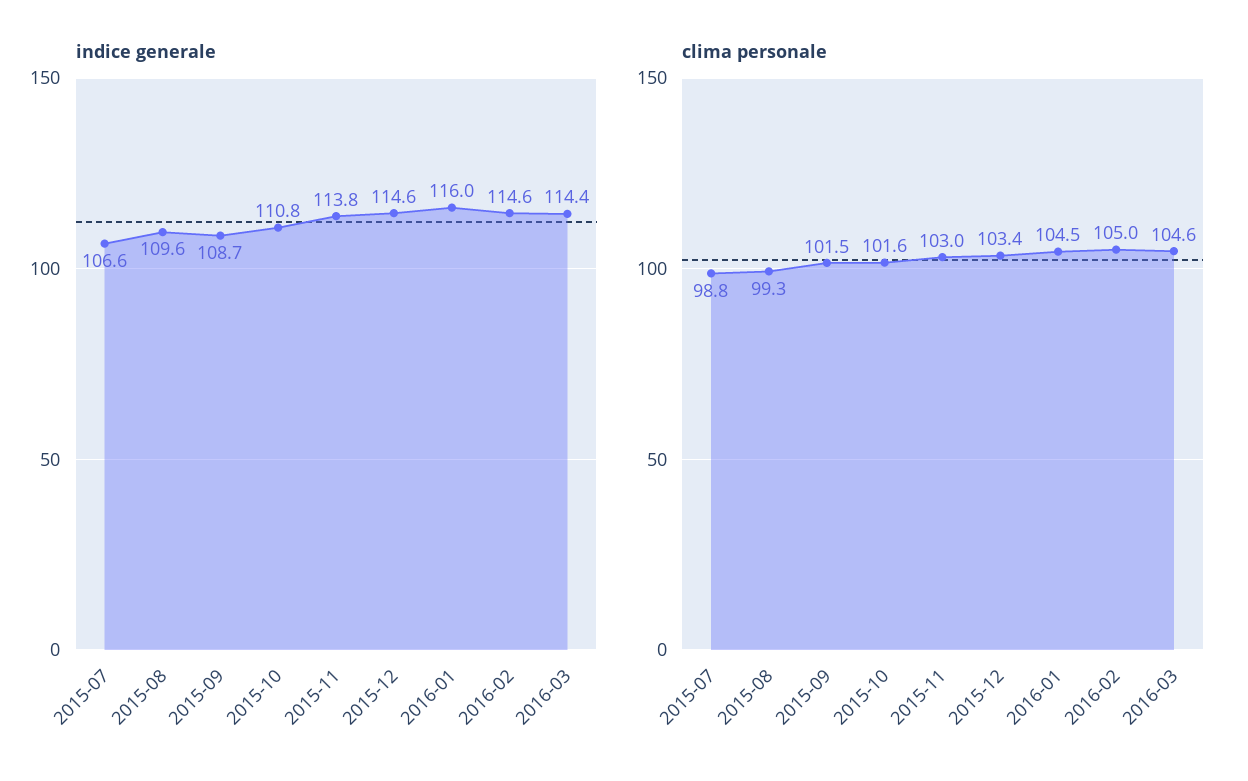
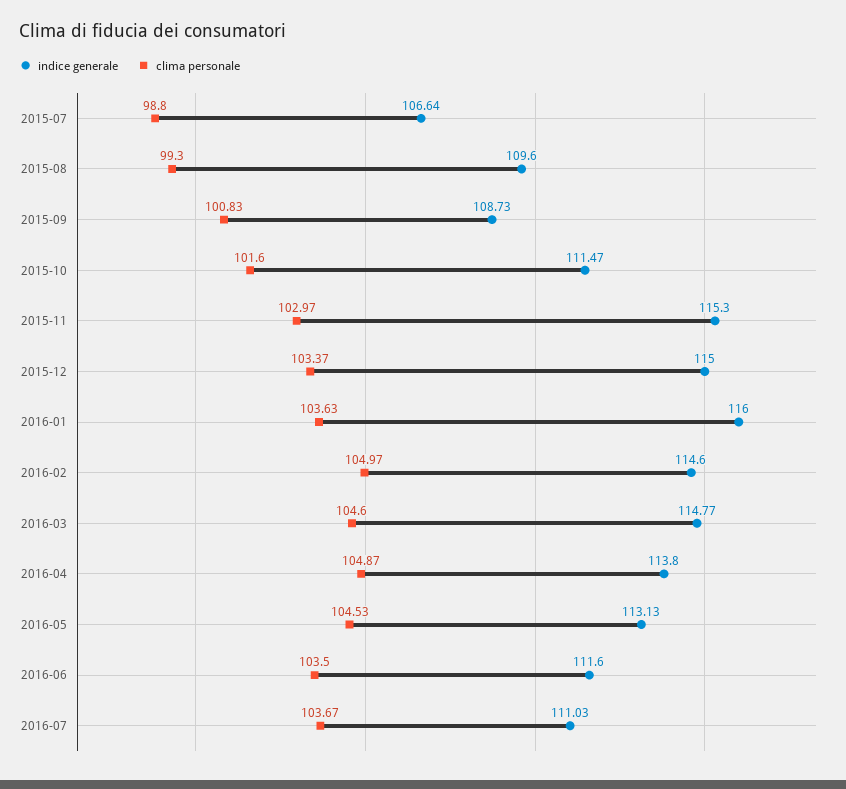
indice generale, 2015-10: 110.8 -> 111.47
indice generale, 2015-11: 113.8 -> 115.3
indice generale, 2015-12: 114.6 -> 115
indice generale, 2016-03: 114.4 -> 114.77
clima personale, 2015-09: 101.5 -> 100.83
clima personale, 2016-01: 104.5 -> 103.63
indice generale, 2016-04: none -> 113.8
clima personale, 2016-04: none -> 104.87
indice generale, 2016-05: none -> 113.13
clima personale, 2016-05: none -> 104.53
indice generale, 2016-06: none -> 111.6
clima personale, 2016-06: none -> 103.5
indice generale, 2016-07: none -> 111.03
clima personale, 2016-07: none -> 103.67

